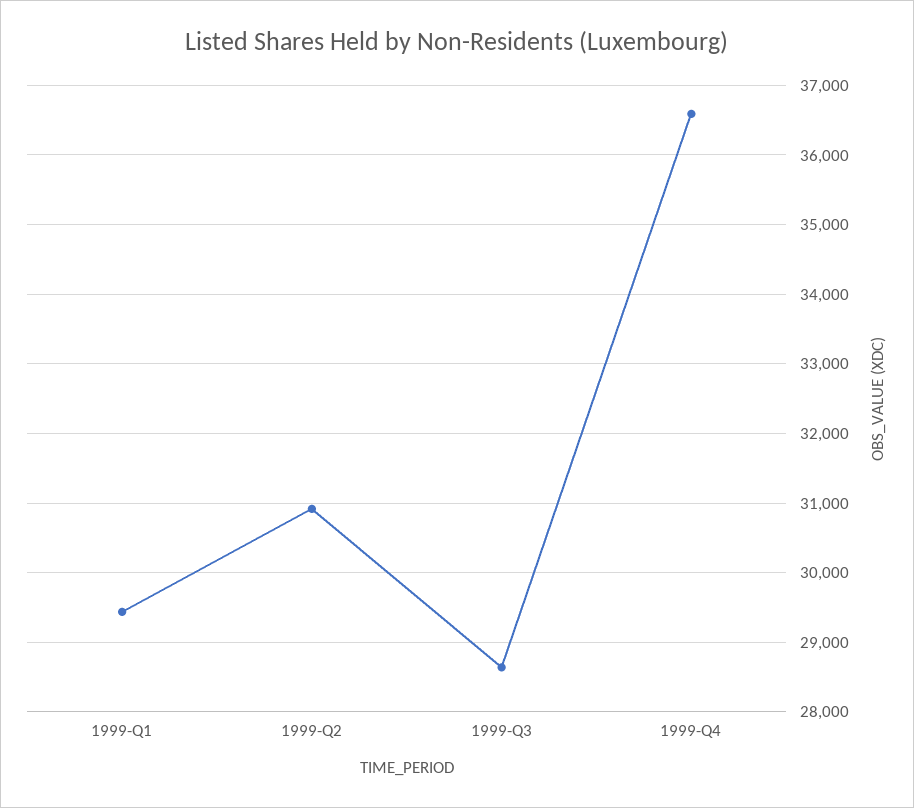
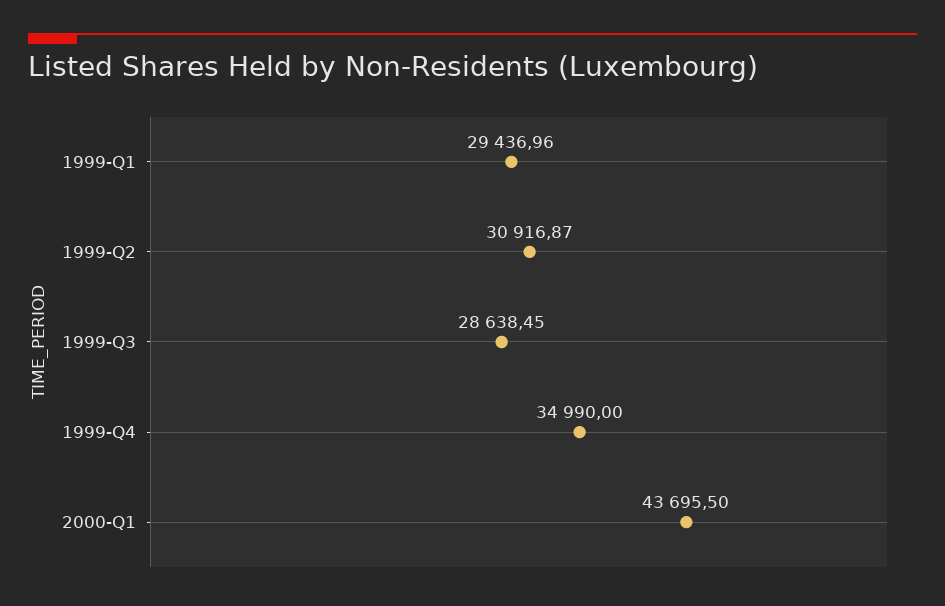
1999-Q4: 36600 -> 34990
2000-Q1: none -> 43695.5

